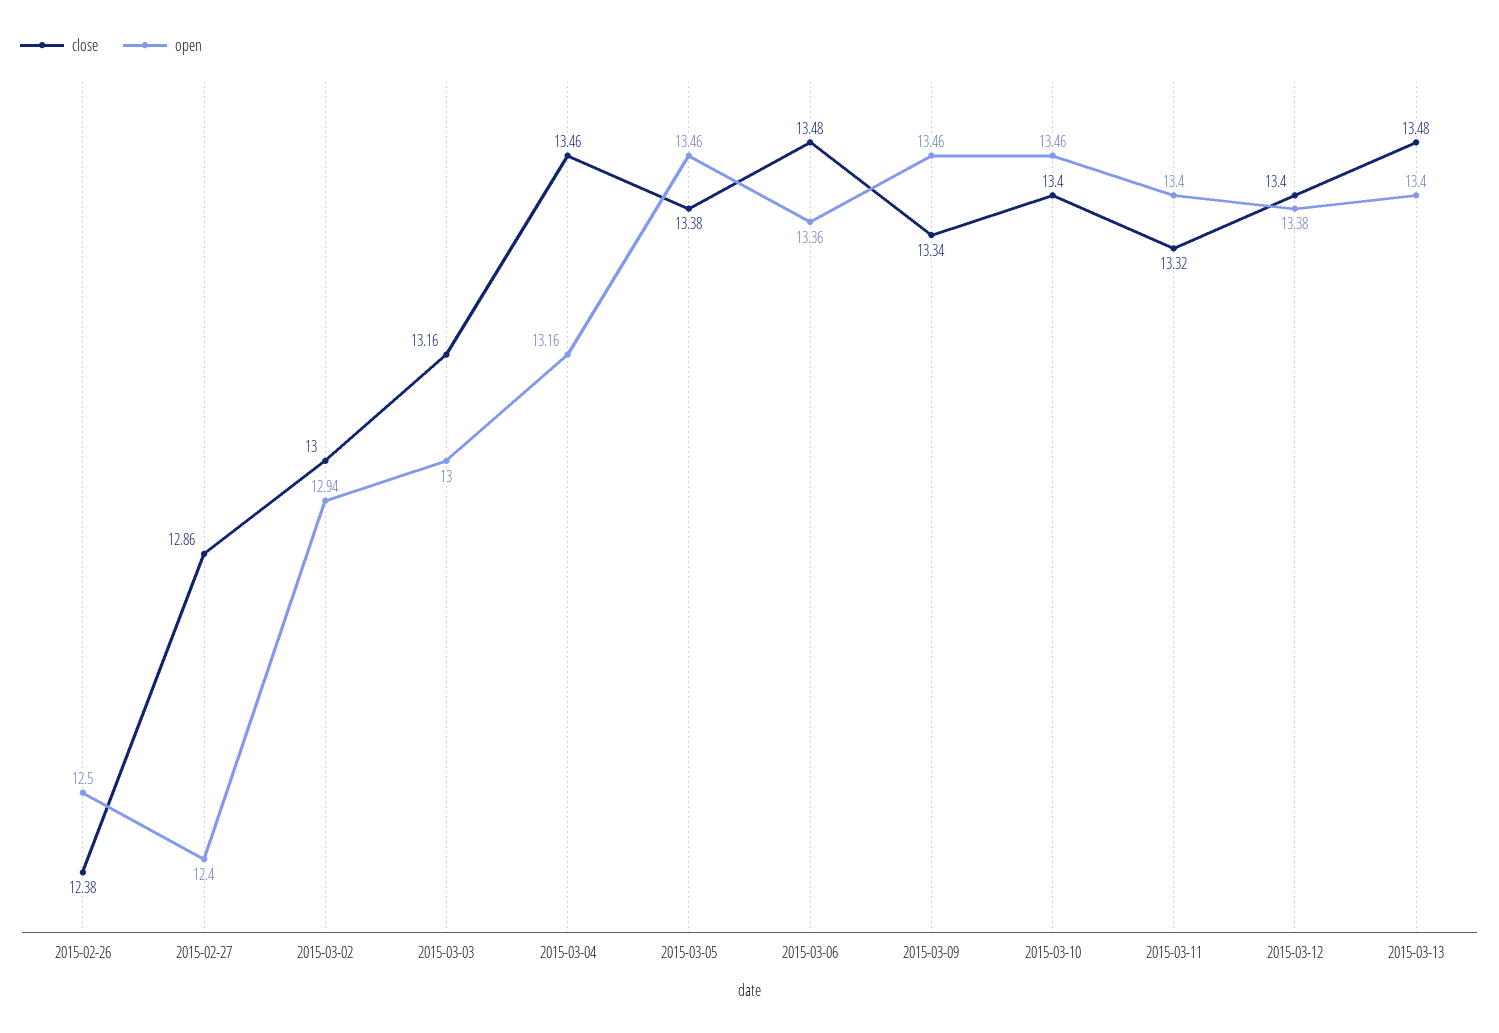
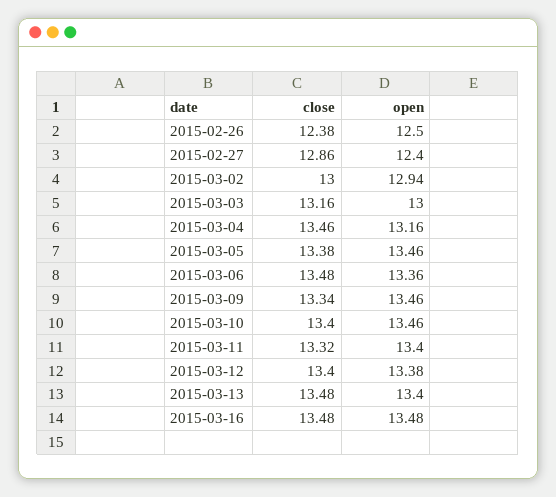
close, 2015-03-16: none -> 13.48
open, 2015-03-16: none -> 13.48

